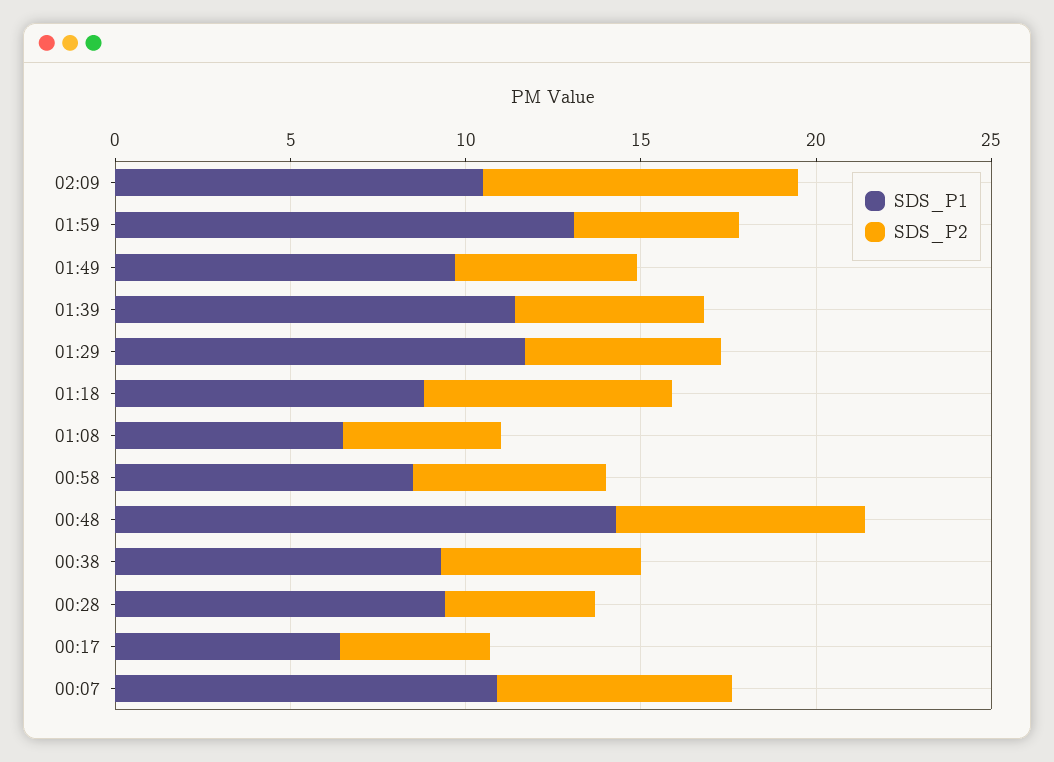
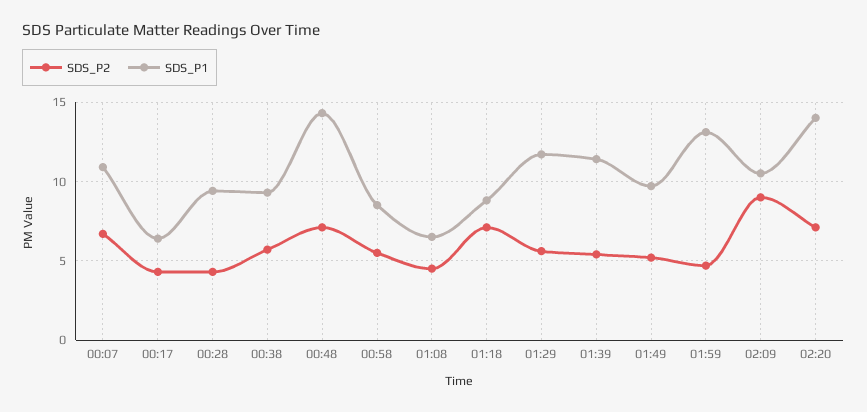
SDS_P2, 02:20: none -> 7
SDS_P1, 02:20: none -> 14

